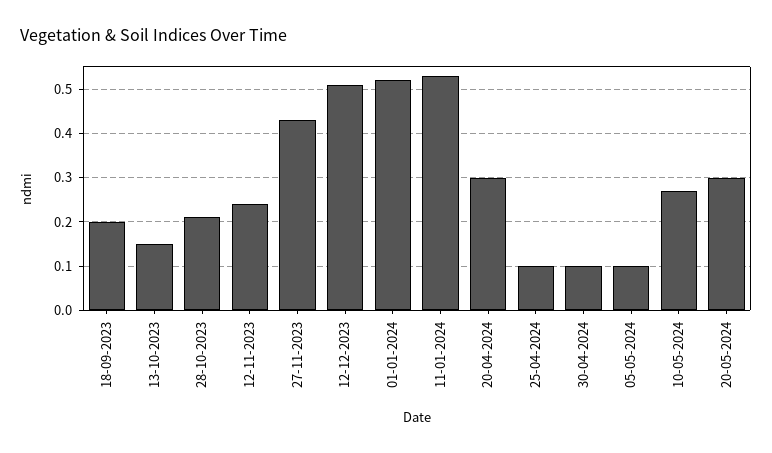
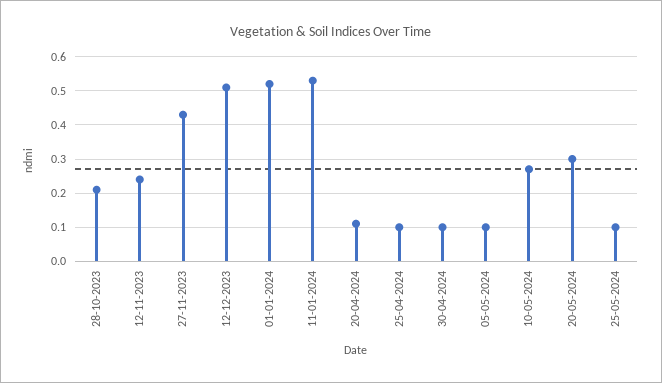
18-09-2023: 0.2 -> none
13-10-2023: 0.15 -> none
20-04-2024: 0.3 -> 0.1
25-05-2024: none -> 0.1

